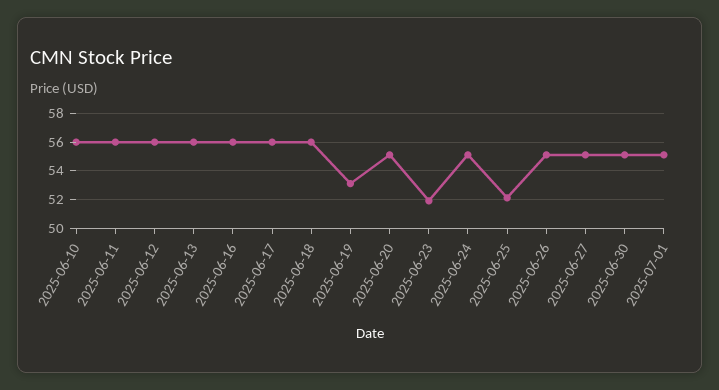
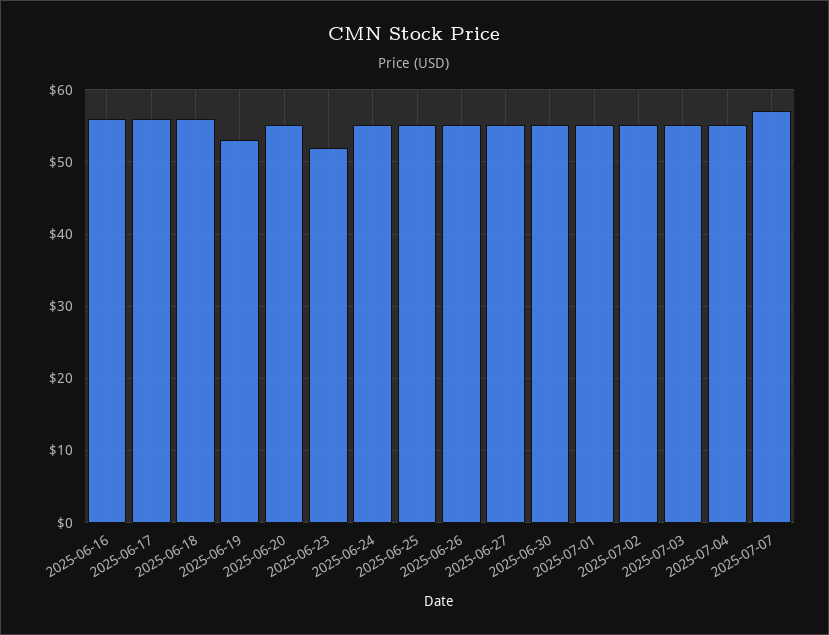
2025-06-10: 56 -> none
2025-06-11: 56 -> none
2025-06-12: 56 -> none
2025-06-13: 56 -> none
2025-06-25: 52 -> 55
2025-07-02: none -> 55
2025-07-03: none -> 55
2025-07-04: none -> 55
2025-07-07: none -> 57

